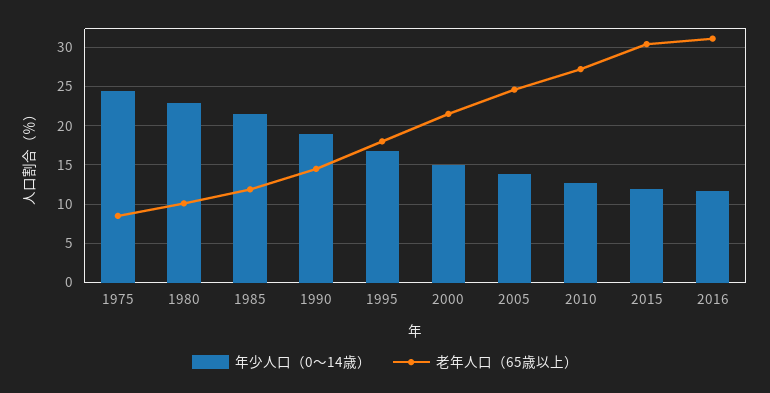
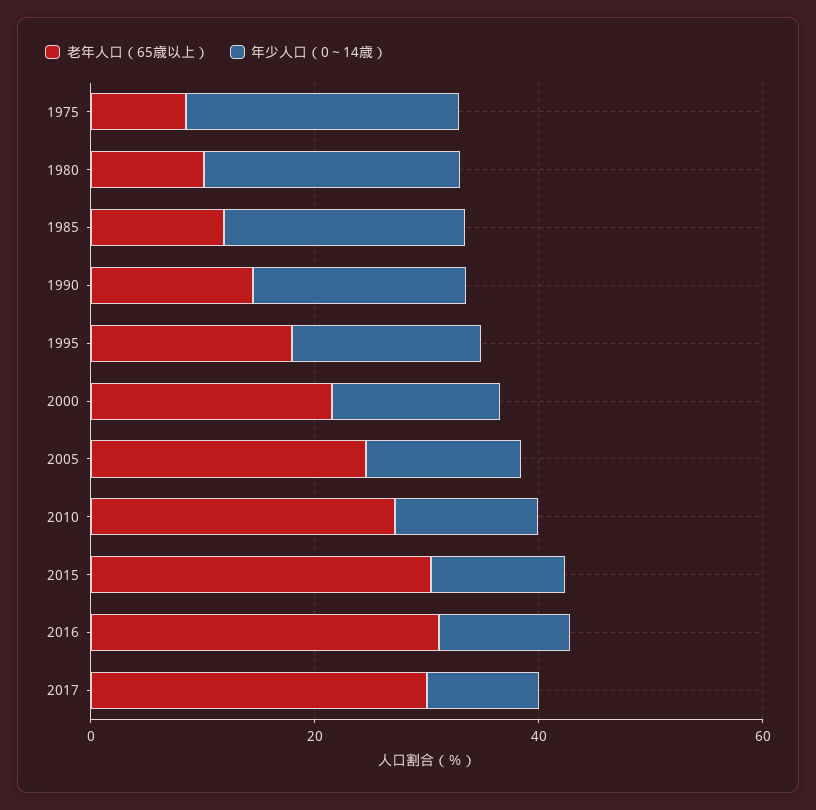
老年人口（65歳以上）, 2017: none -> 30
年少人口（0～14歳）, 2017: none -> 10

